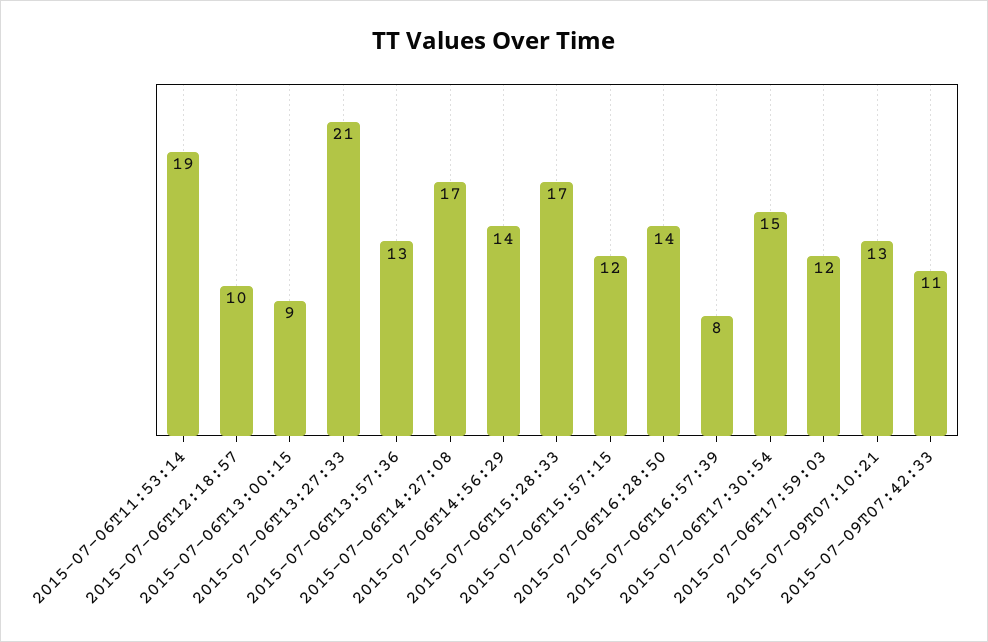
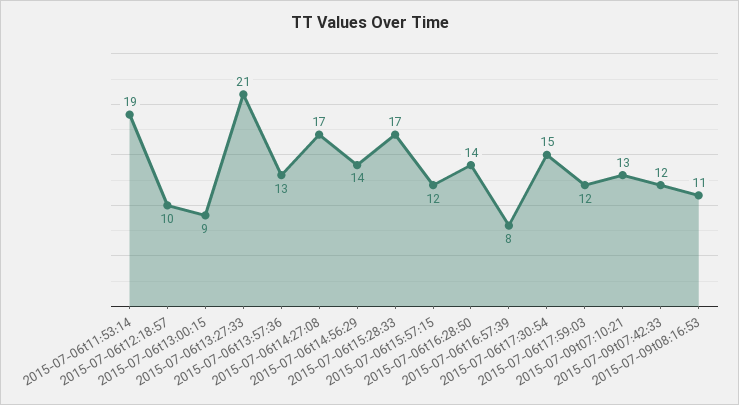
2015-07-09T07:42:33: 11 -> 12
2015-07-09t08:16:53: none -> 11

